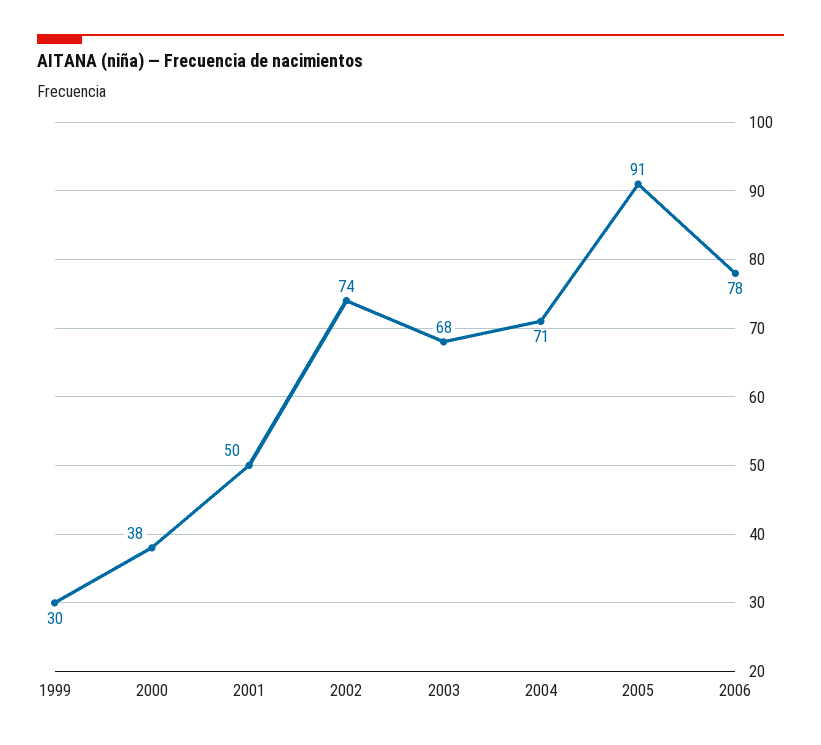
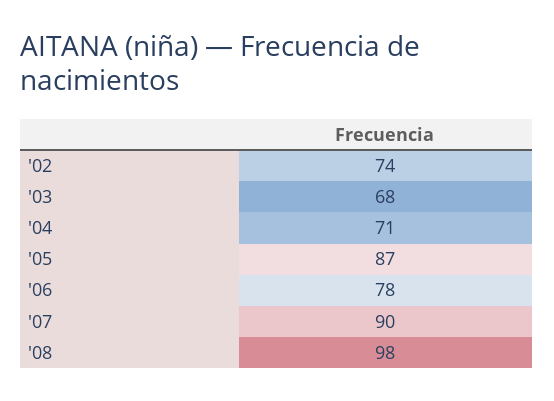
1999: 30 -> none
2000: 38 -> none
2001: 50 -> none
2005: 91 -> 87
'07: none -> 90
'08: none -> 98

